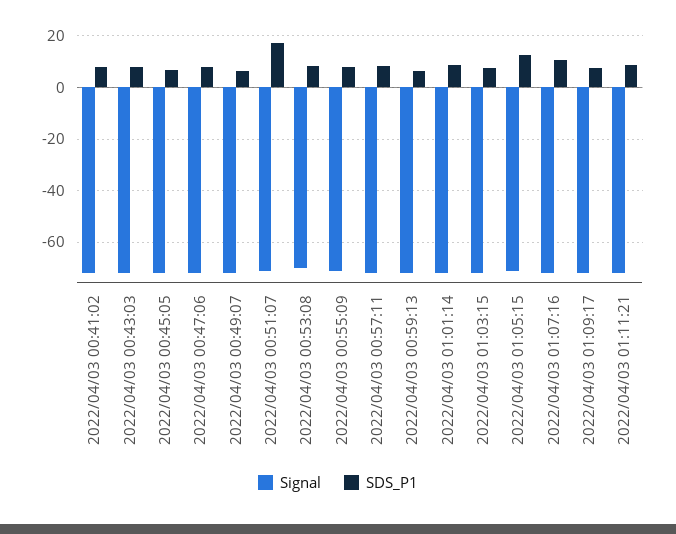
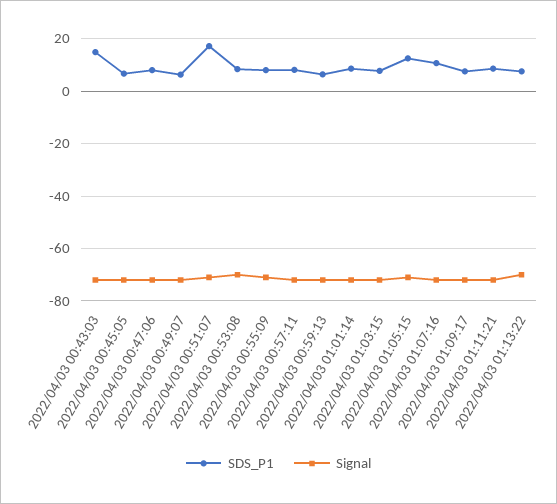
Signal, 2022/04/03 00:41:02: -72.5 -> none
SDS_P1, 2022/04/03 00:41:02: 7.5 -> none
SDS_P1, 2022/04/03 00:43:03: 7.5 -> 15
SDS_P1, 2022/04/03 01:13:22: none -> 7.5
Signal, 2022/04/03 01:13:22: none -> -70

